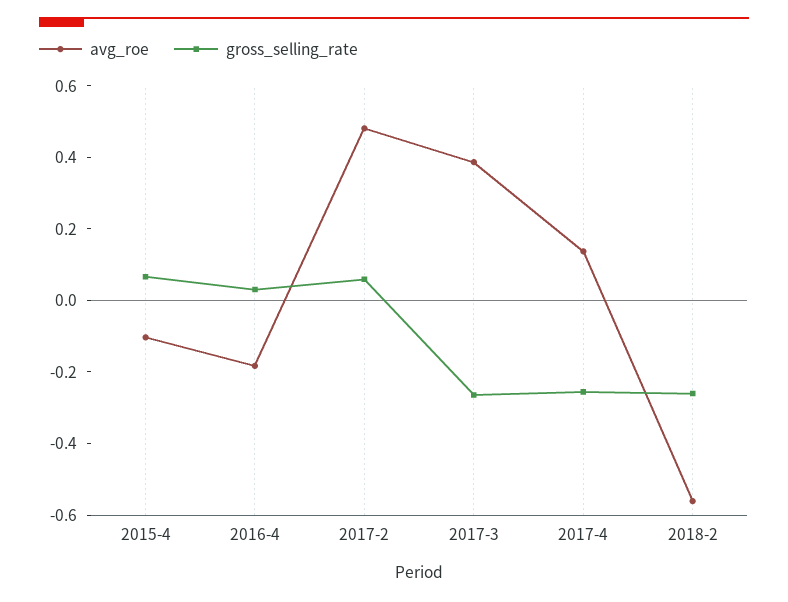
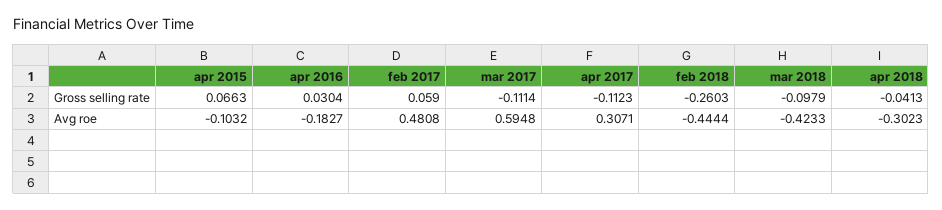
avg_roe, 2017-3: 0.4 -> 0.5948
gross_selling_rate, 2017-3: -0.25 -> -0.1114
avg_roe, 2017-4: 0.15 -> 0.3071
gross_selling_rate, 2017-4: -0.25 -> -0.1123
avg_roe, 2018-2: -0.55 -> -0.4444
gross_selling_rate, mar 2018: none -> -0.0979
gross_selling_rate, apr 2018: none -> -0.0413
avg_roe, mar 2018: none -> -0.4233
avg_roe, apr 2018: none -> -0.3023

